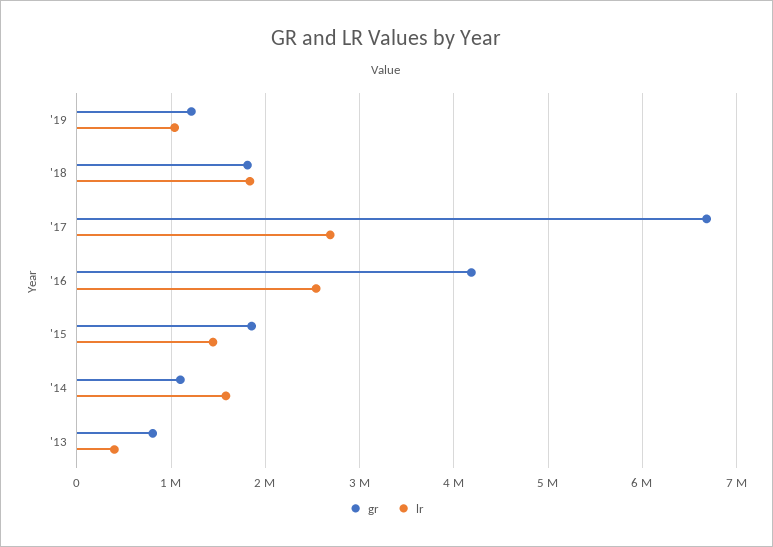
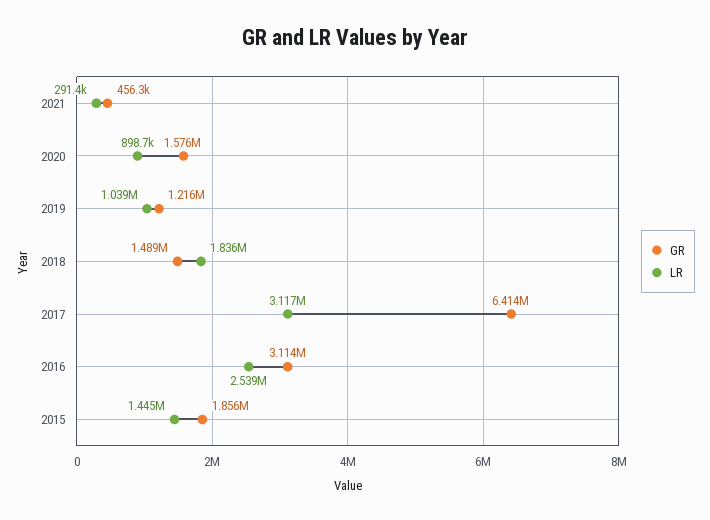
gr, '18: 1800000 -> 1489000
gr, '17: 6700000 -> 6414000
lr, '17: 2700000 -> 3117000
gr, '16: 4200000 -> 3114000
gr, '14: 1100000 -> none
lr, '14: 1600000 -> none
gr, '13: 800000 -> none
lr, '13: 400000 -> none
gr, 2021: none -> 456300
lr, 2021: none -> 291400
gr, 2020: none -> 1576000
lr, 2020: none -> 898700

